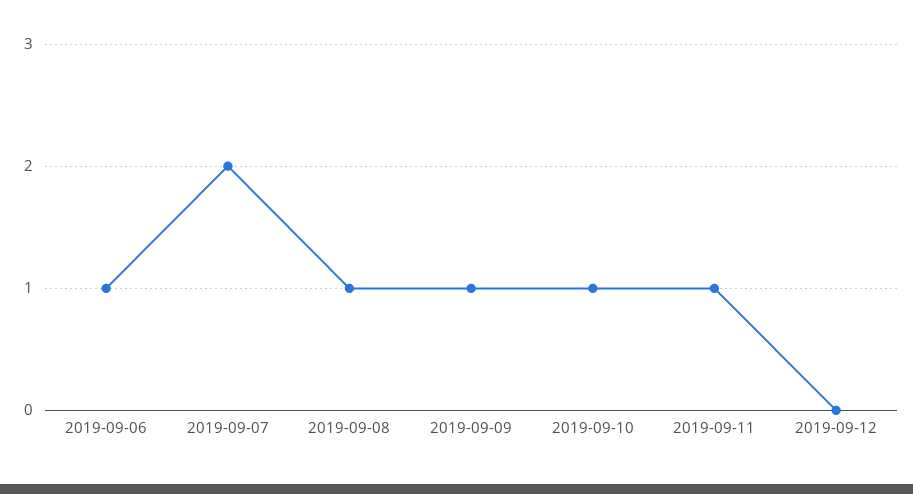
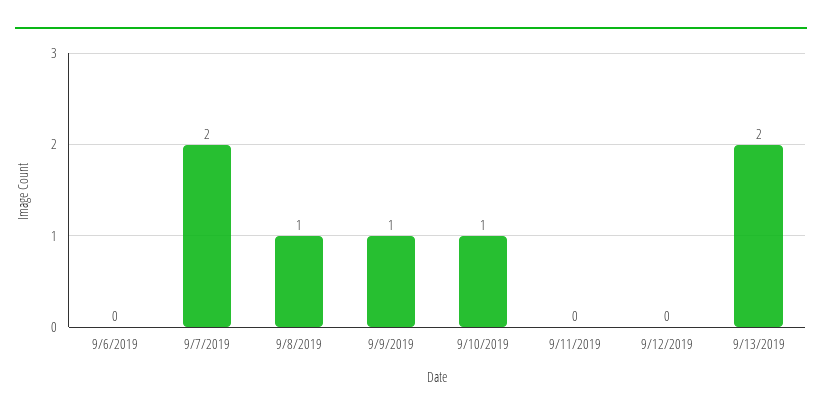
2019-09-06: 1 -> 0
2019-09-11: 1 -> 0
9/13/2019: none -> 2

